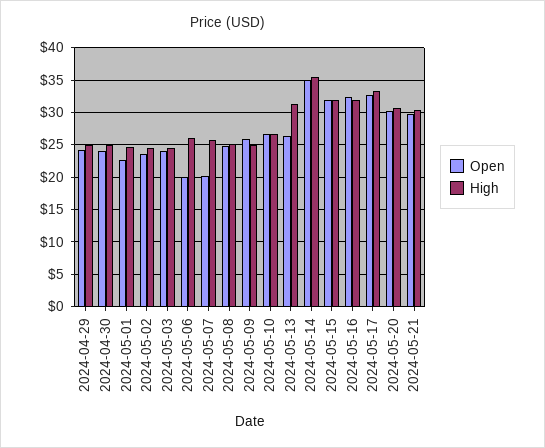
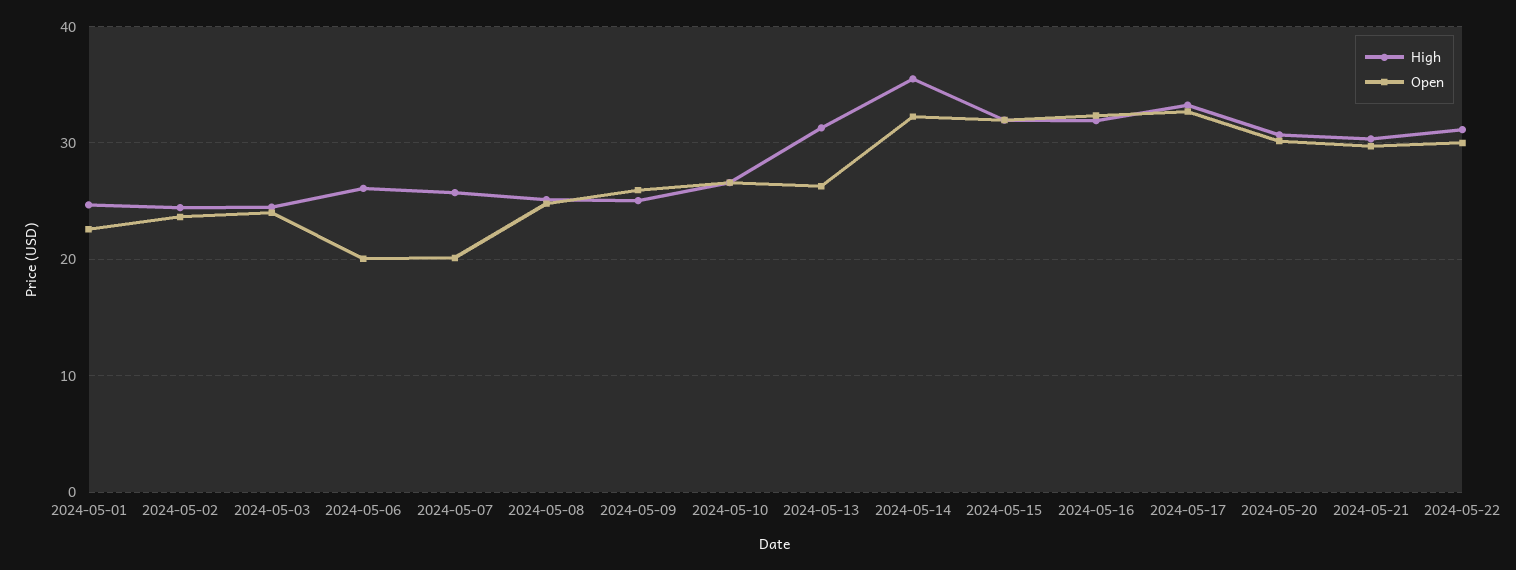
Open, 2024-04-29: 24 -> none
High, 2024-04-29: 25 -> none
Open, 2024-04-30: 24 -> none
High, 2024-04-30: 25 -> none
Open, 2024-05-14: 35 -> 32
High, 2024-05-22: none -> 31
Open, 2024-05-22: none -> 30

